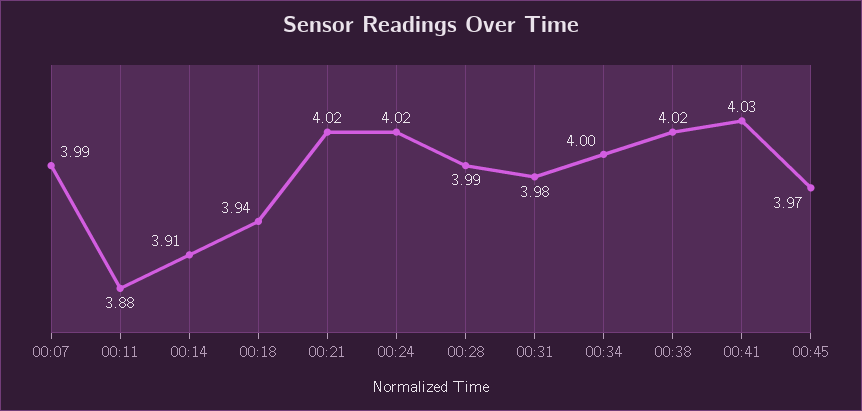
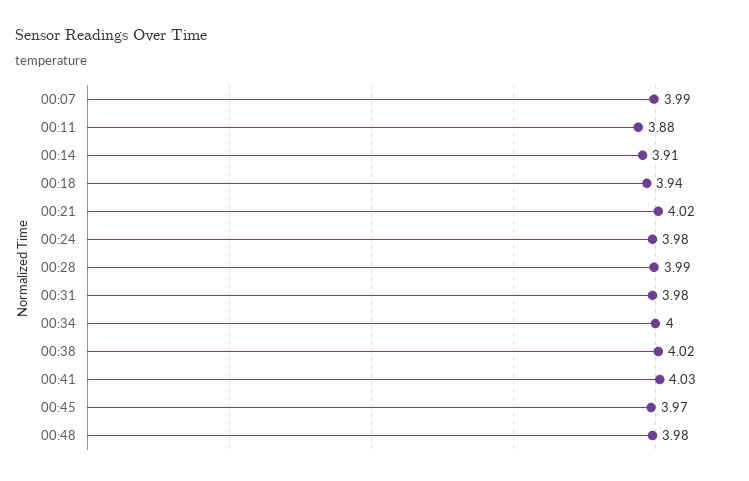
00:24: 4.02 -> 3.98
00:48: none -> 3.98

